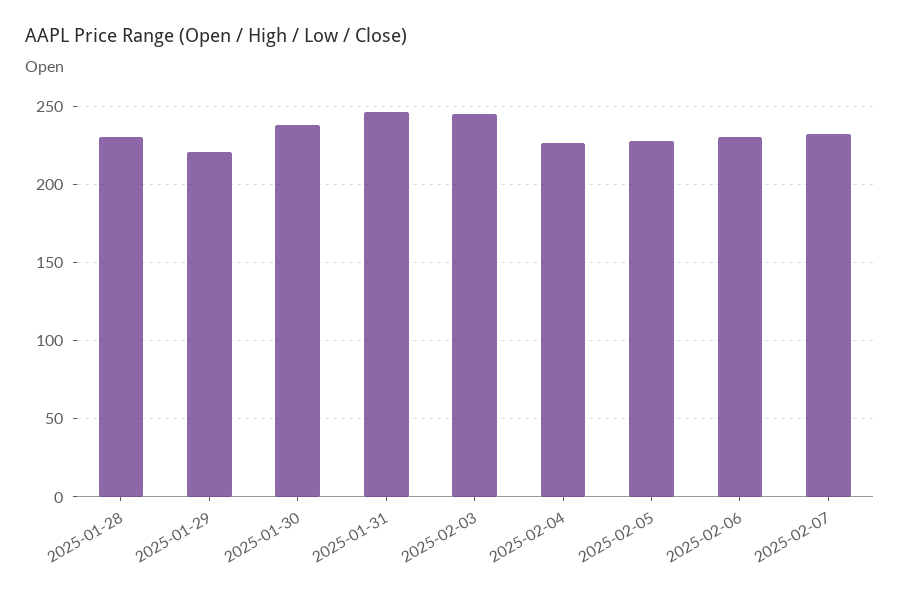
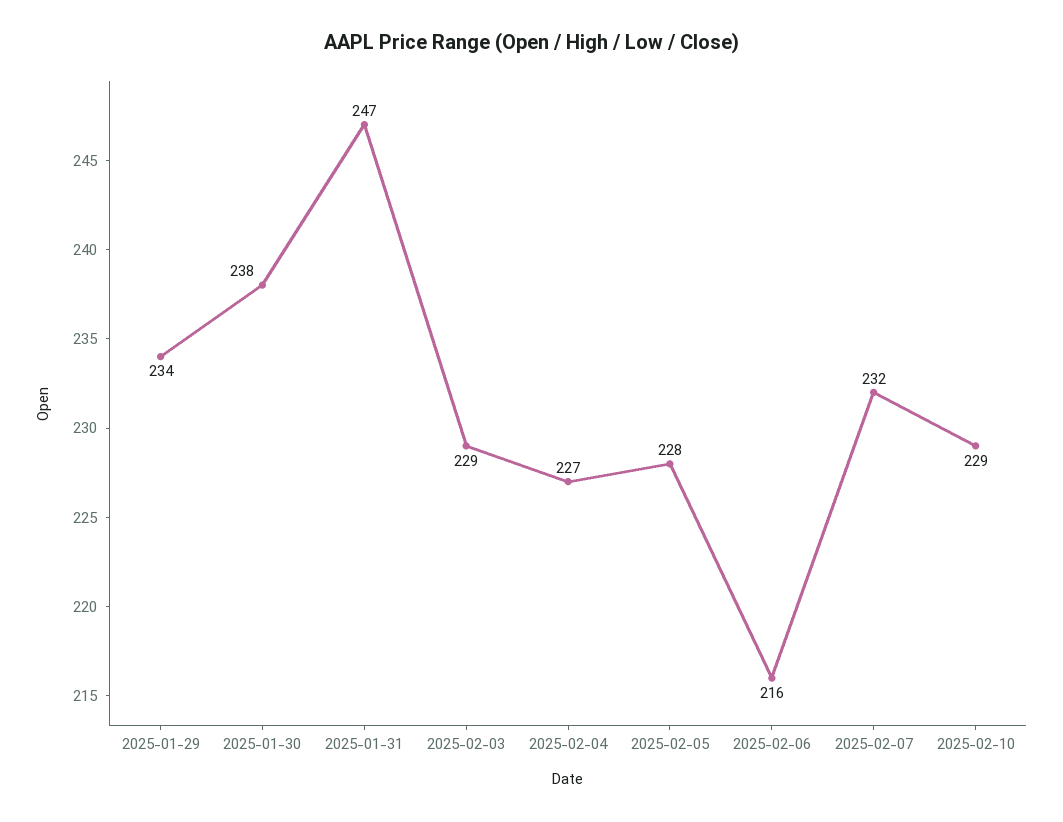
2025-01-28: 230 -> none
2025-01-29: 220 -> 234
2025-02-03: 245 -> 229
2025-02-06: 230 -> 216
2025-02-10: none -> 229

